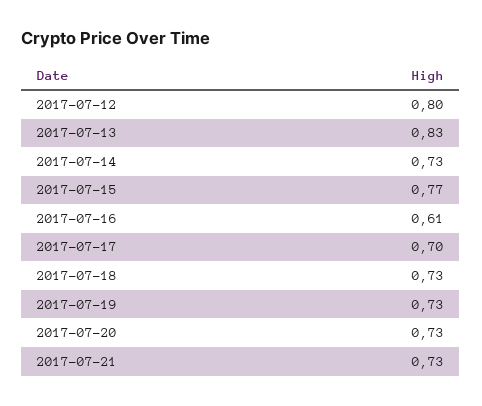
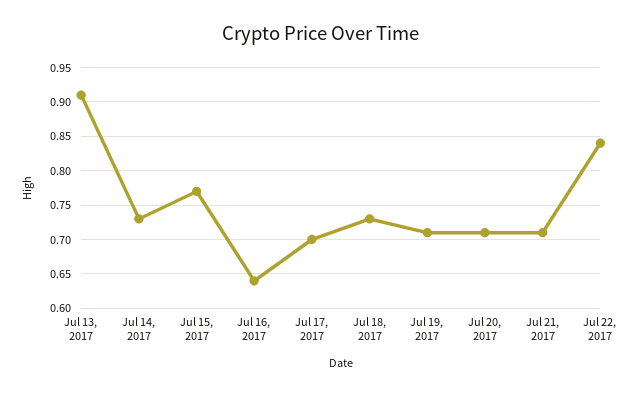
2017-07-12: 0.8 -> none
2017-07-13: 0.83 -> 0.91
2017-07-16: 0.61 -> 0.64
2017-07-19: 0.73 -> 0.71
2017-07-20: 0.73 -> 0.71
2017-07-21: 0.73 -> 0.71
Jul 22, 2017: none -> 0.84

